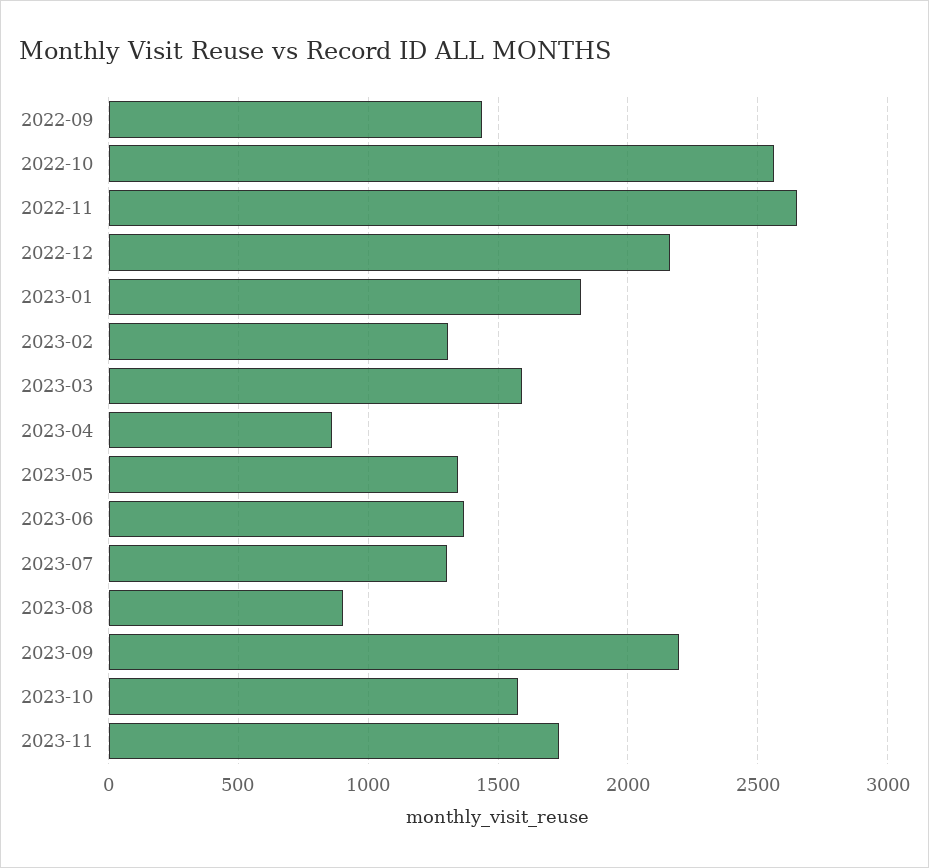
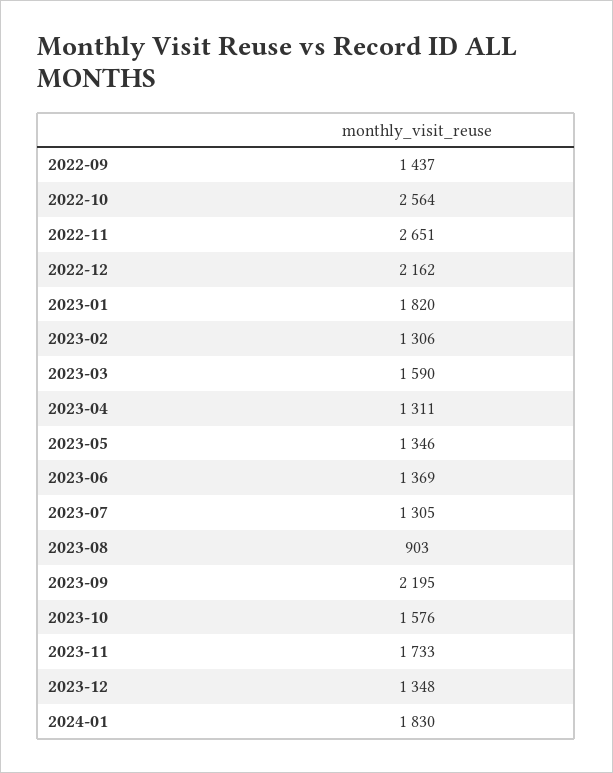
2023-04: 850 -> 1311
2023-12: none -> 1348
2024-01: none -> 1830

